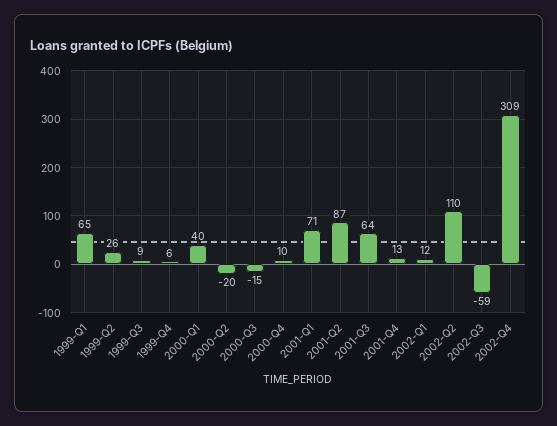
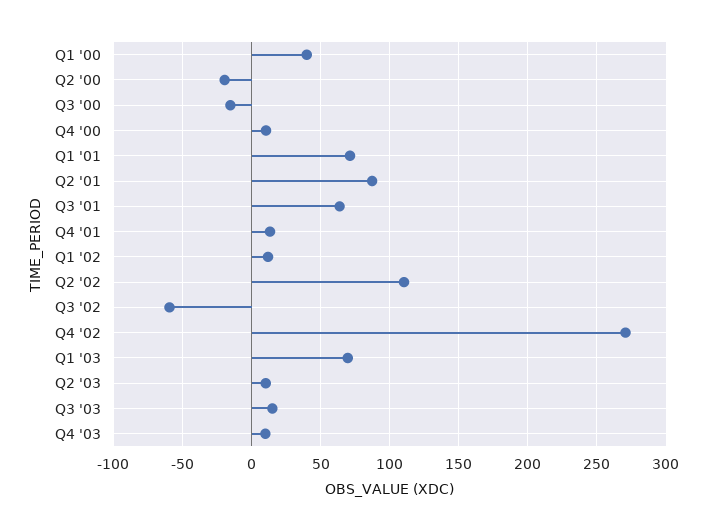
1999-Q1: 65 -> none
1999-Q2: 26 -> none
1999-Q3: 9 -> none
1999-Q4: 6 -> none
2002-Q4: 309 -> 270
Q1 '03: none -> 70
Q2 '03: none -> 10
Q3 '03: none -> 15
Q4 '03: none -> 10

